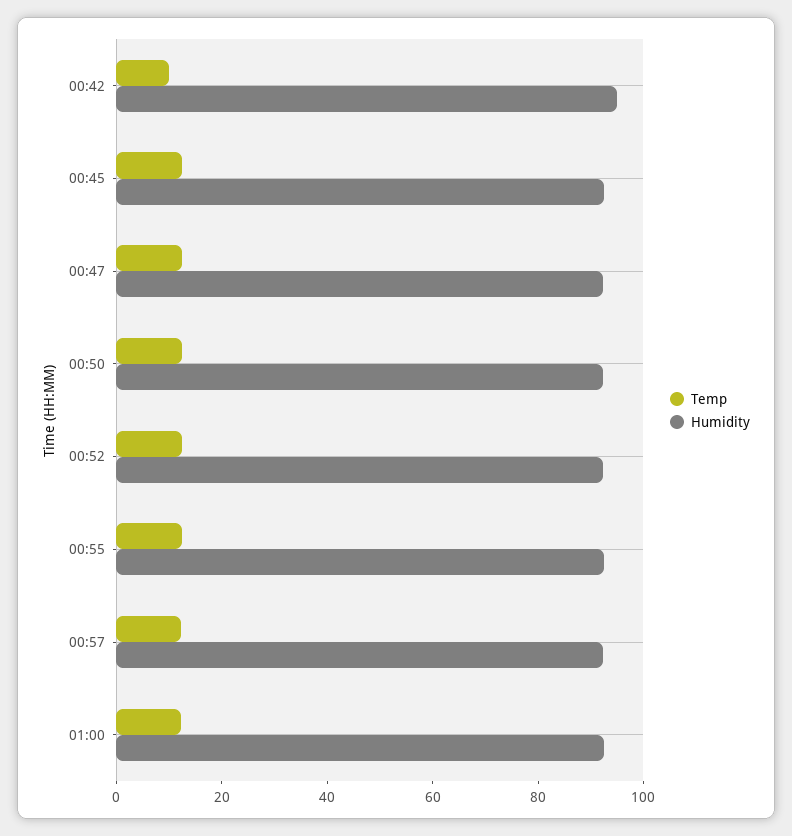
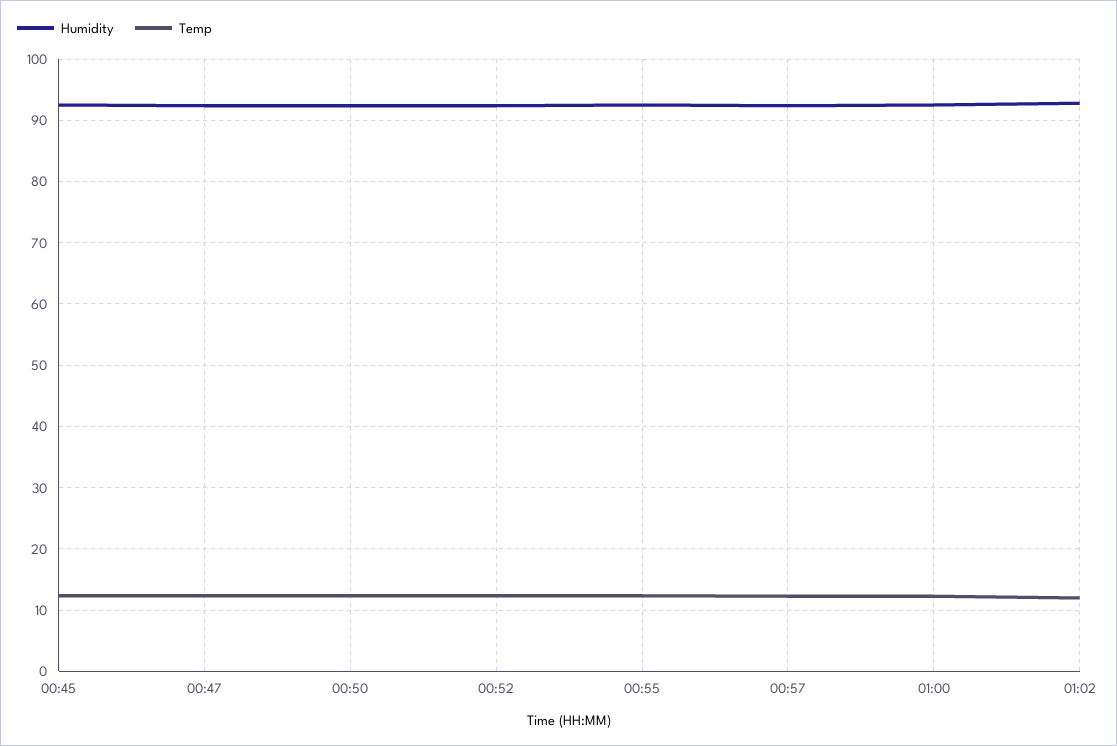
Temp, 00:42: 10 -> none
Humidity, 00:42: 95 -> none
Humidity, 01:02: none -> 93
Temp, 01:02: none -> 12

